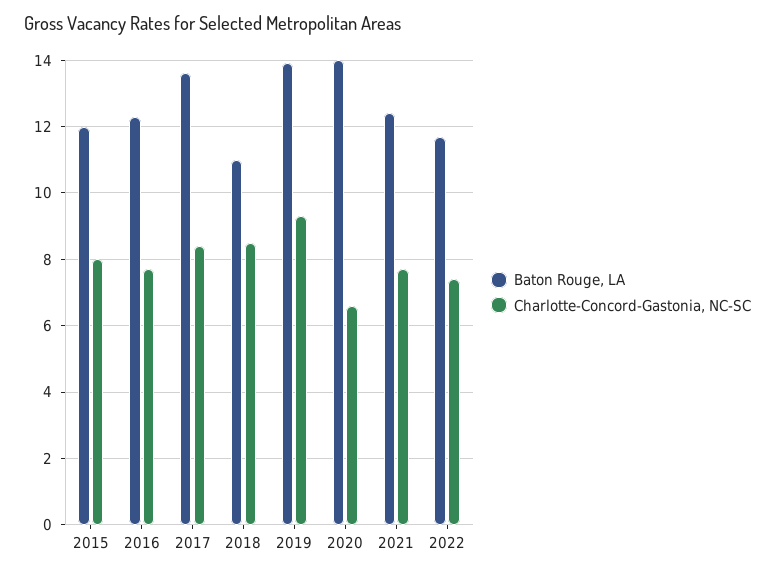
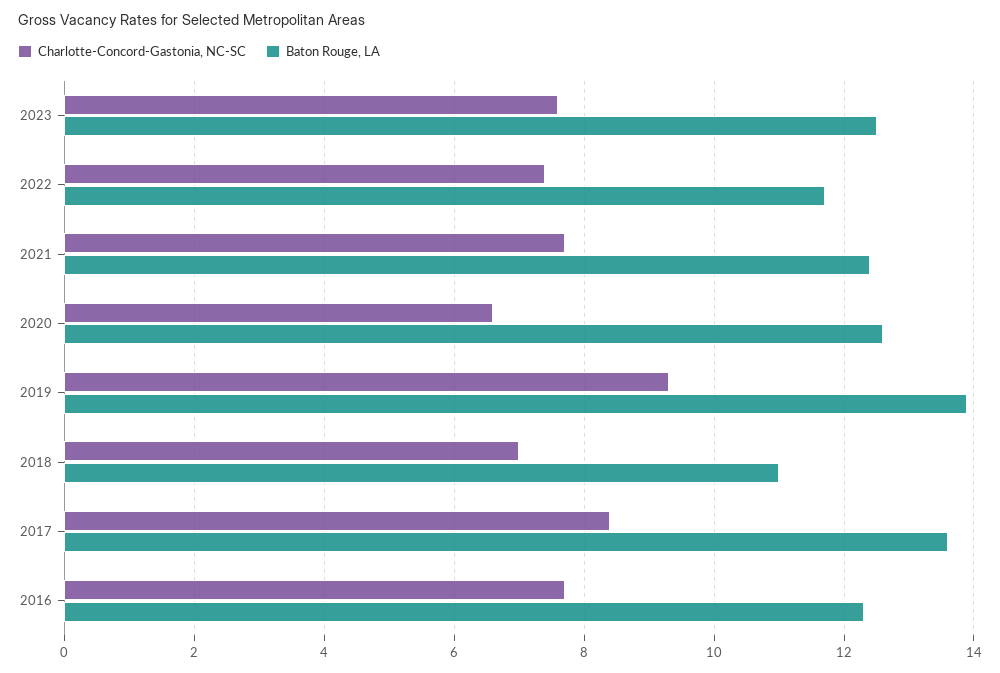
Baton Rouge, LA, 2015: 12 -> none
Charlotte-Concord-Gastonia, NC-SC, 2015: 8 -> none
Charlotte-Concord-Gastonia, NC-SC, 2018: 8.5 -> 7
Baton Rouge, LA, 2020: 14 -> 12.5
Charlotte-Concord-Gastonia, NC-SC, 2023: none -> 7.5
Baton Rouge, LA, 2023: none -> 12.5

